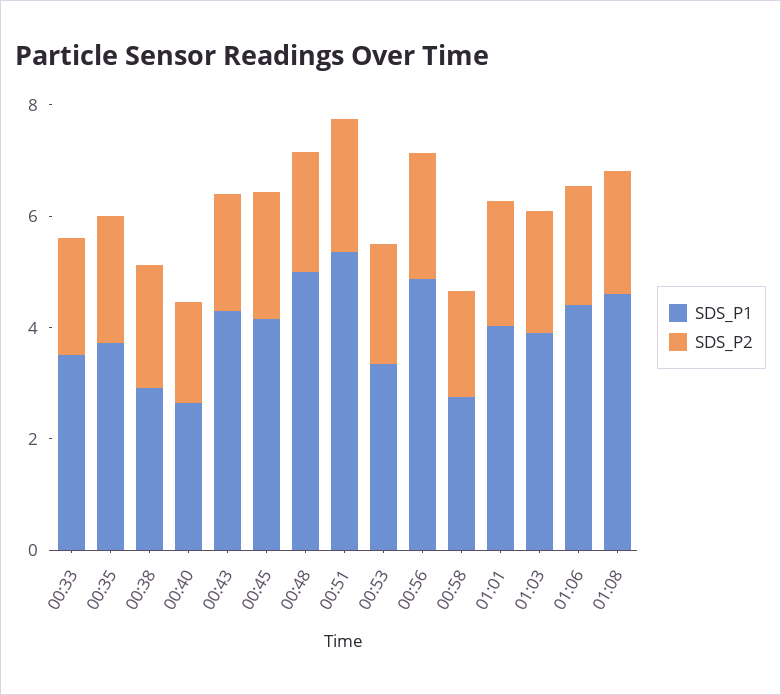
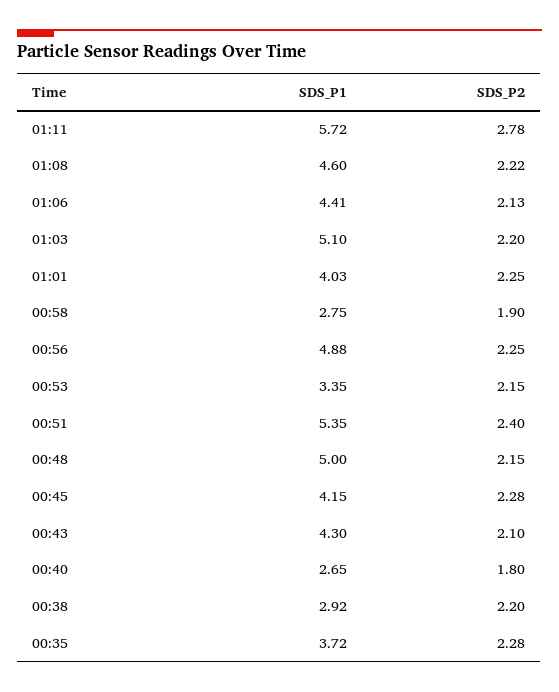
SDS_P1, 00:33: 3.5 -> none
SDS_P2, 00:33: 2 -> none
SDS_P1, 01:03: 4 -> 5.1
SDS_P1, 01:11: none -> 5.72
SDS_P2, 01:11: none -> 2.78

